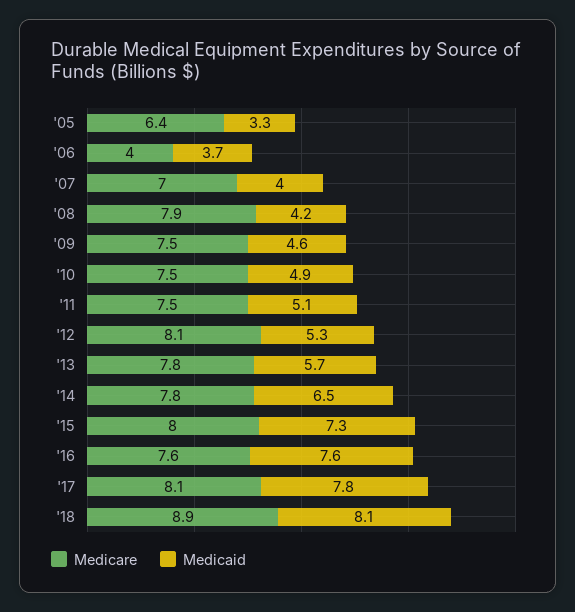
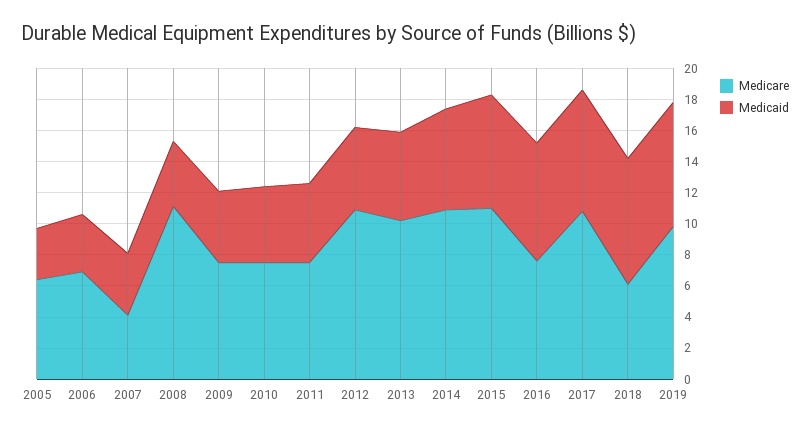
Medicare, '06: 4 -> 7
Medicare, '07: 7 -> 4
Medicare, '08: 7.9 -> 11
Medicare, '12: 8.1 -> 11
Medicare, '13: 7.8 -> 10
Medicare, '14: 7.8 -> 11
Medicare, '15: 8 -> 11
Medicare, '17: 8.1 -> 11
Medicare, '18: 8.9 -> 6
Medicare, 2019: none -> 10
Medicaid, 2019: none -> 8

